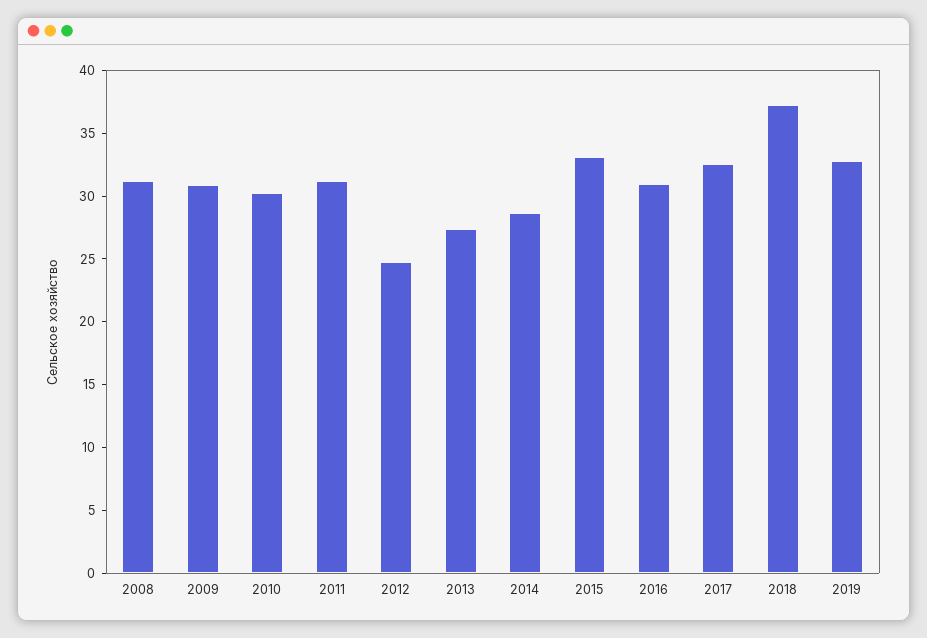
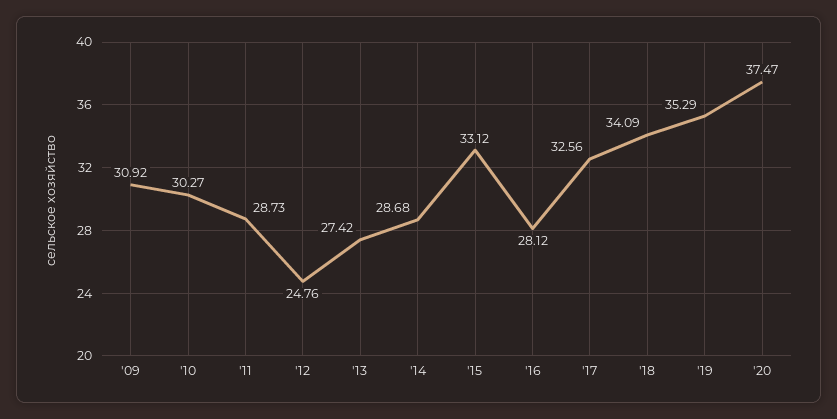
2008: 31 -> none
2011: 31 -> 28.73
2016: 31 -> 28.12
2018: 37 -> 34.09
2019: 33 -> 35.29
'20: none -> 37.47

